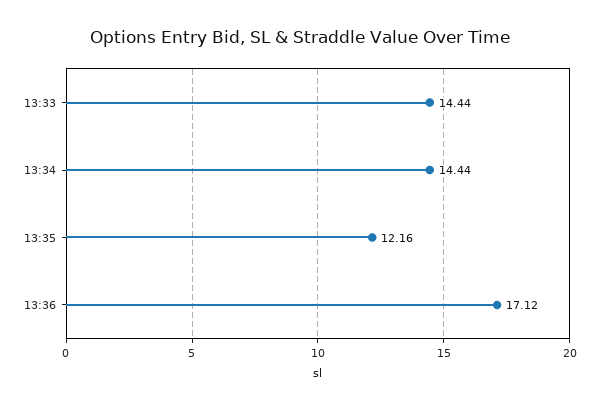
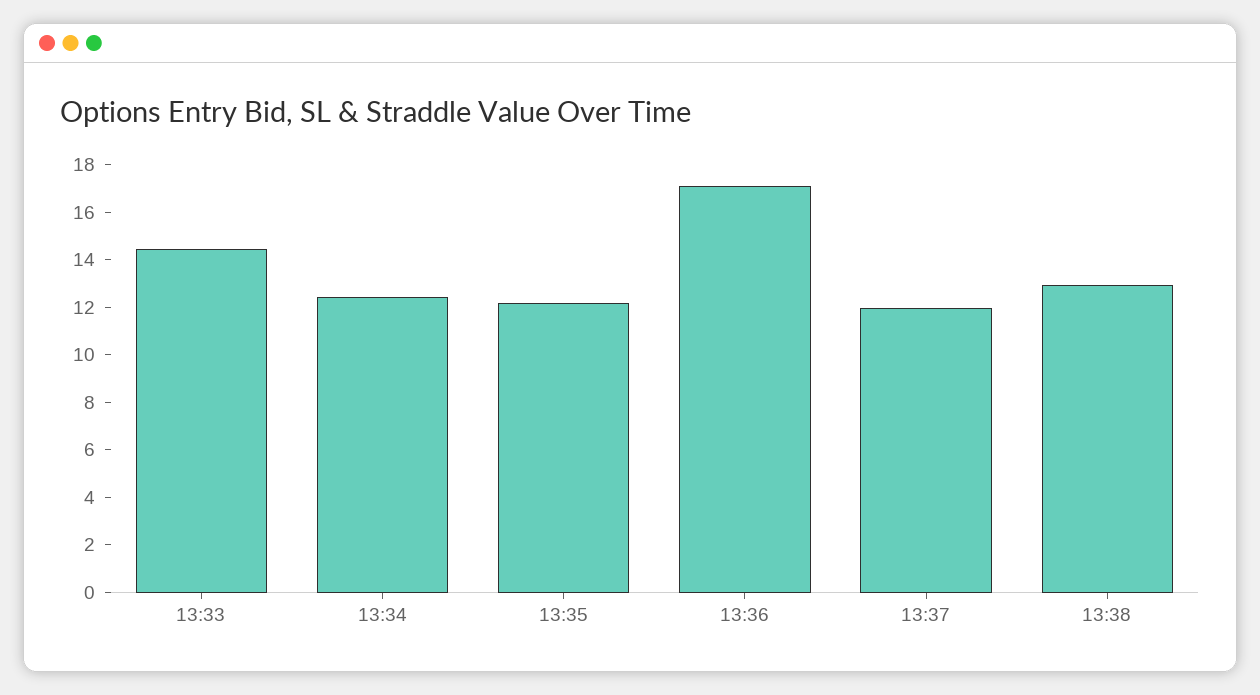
13:34: 14.44 -> 12.5
13:37: none -> 12
13:38: none -> 13

